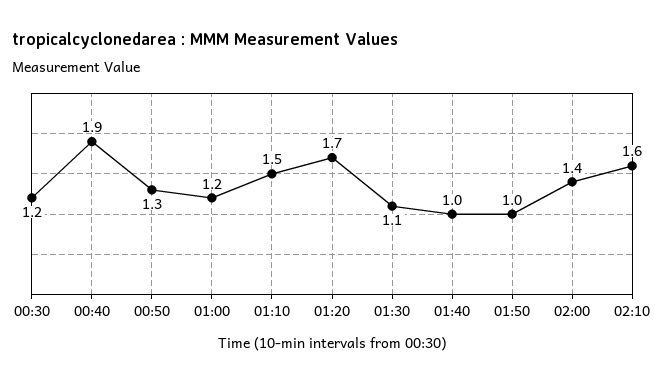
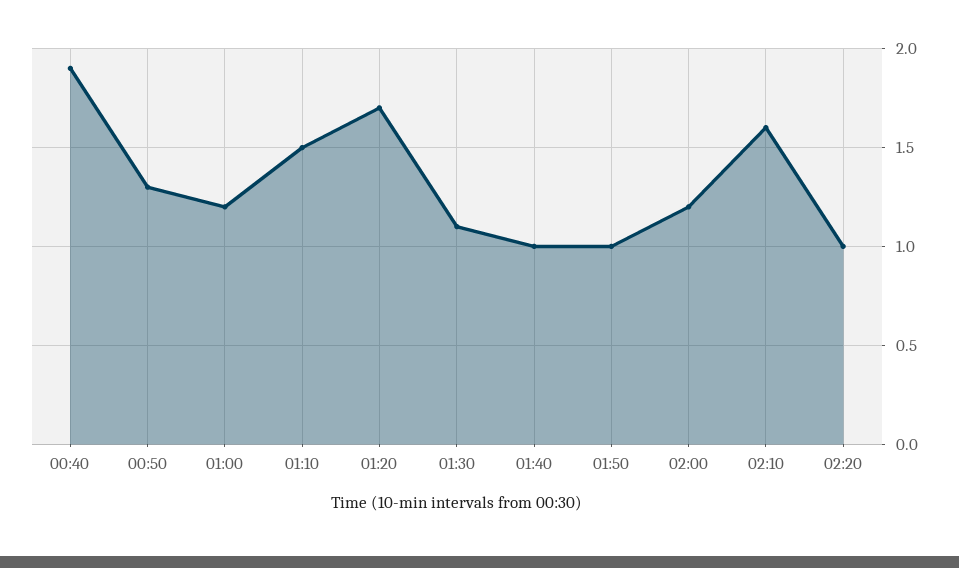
00:30: 1.2 -> none
02:00: 1.4 -> 1.2
02:20: none -> 1

